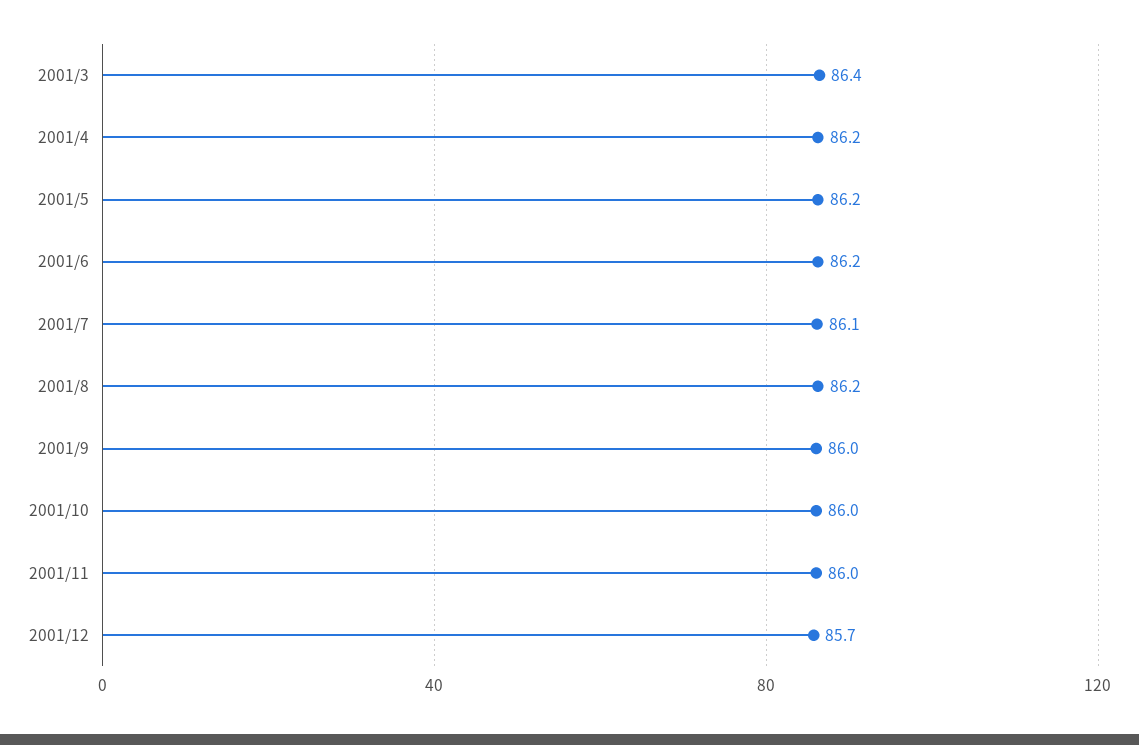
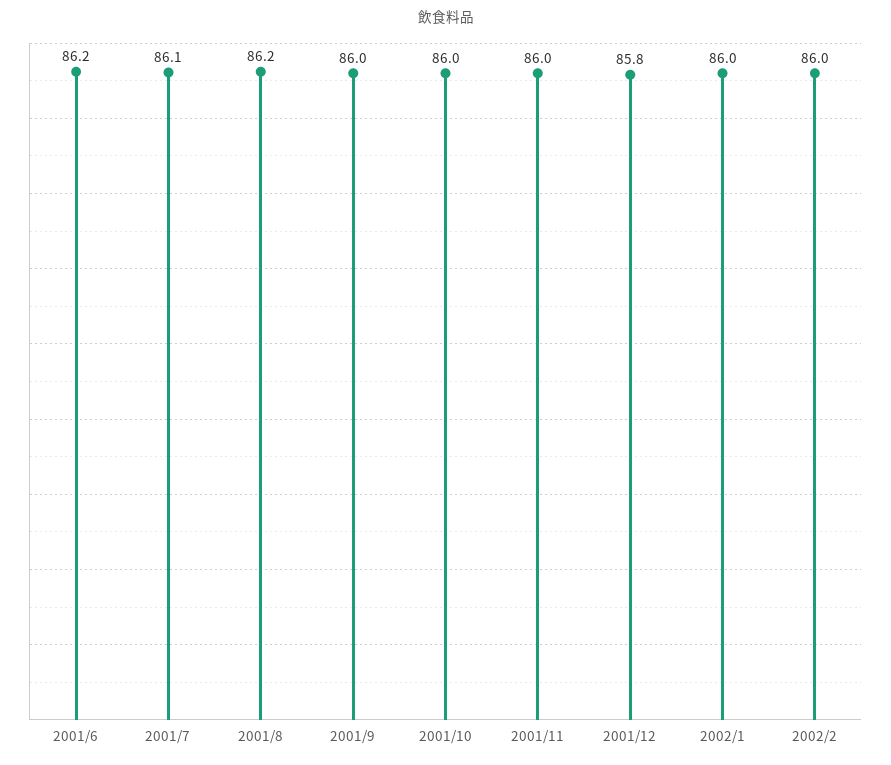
2001/3: 86.4 -> none
2001/4: 86.2 -> none
2001/5: 86.2 -> none
2001/12: 85.7 -> 85.8
2002/1: none -> 86
2002/2: none -> 86

